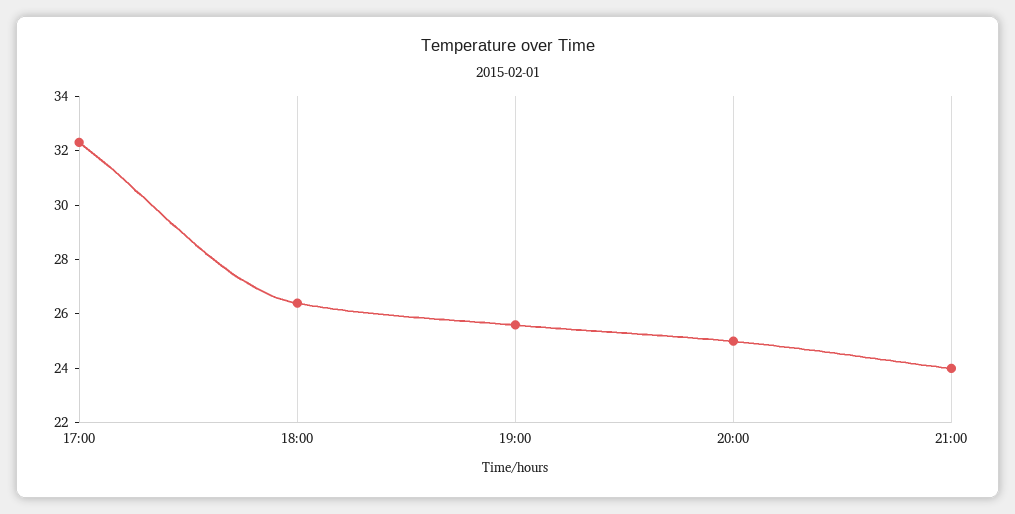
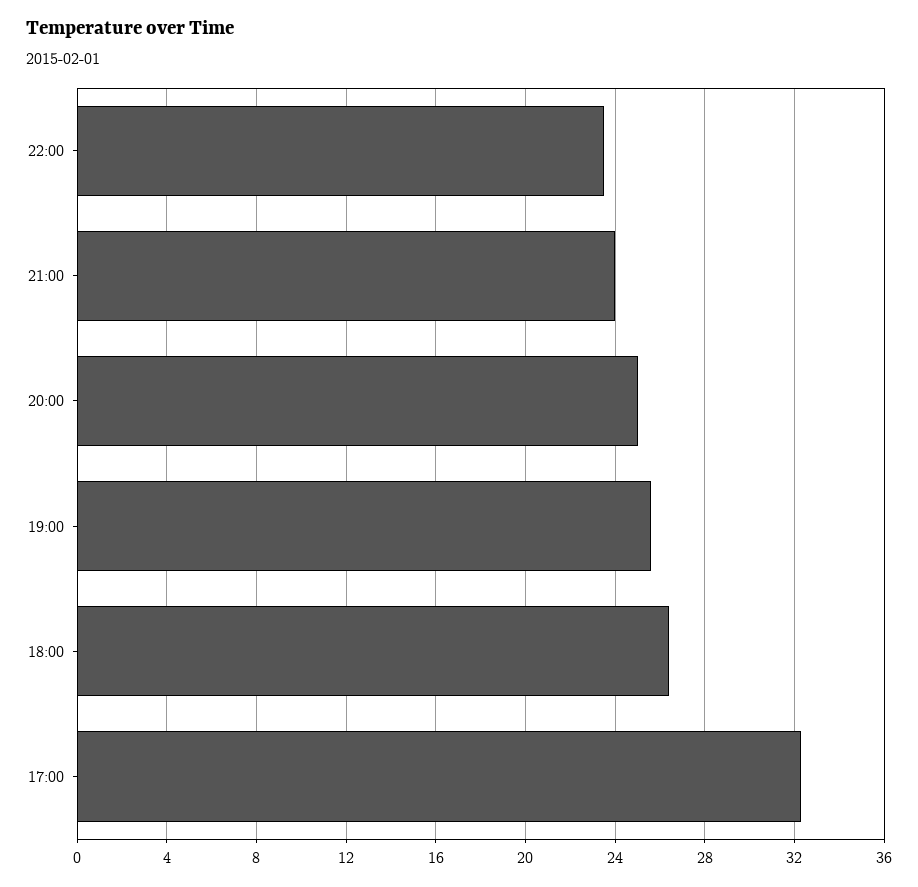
22:00: none -> 23.5

